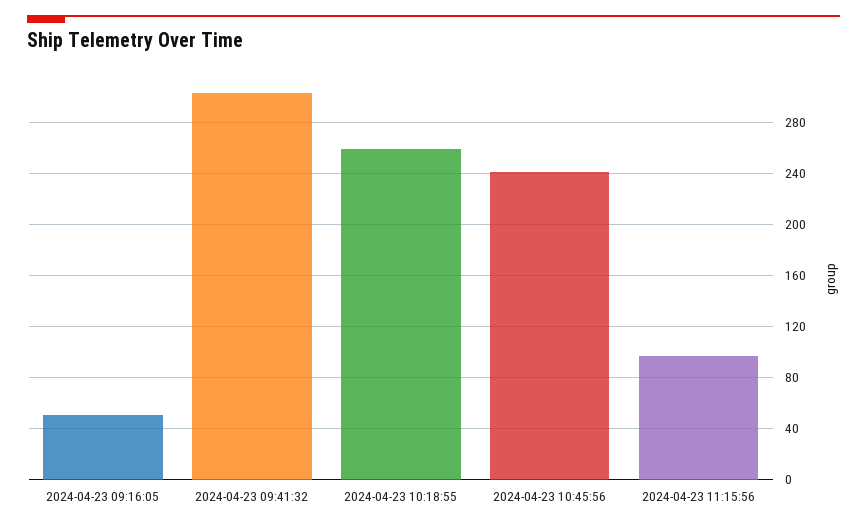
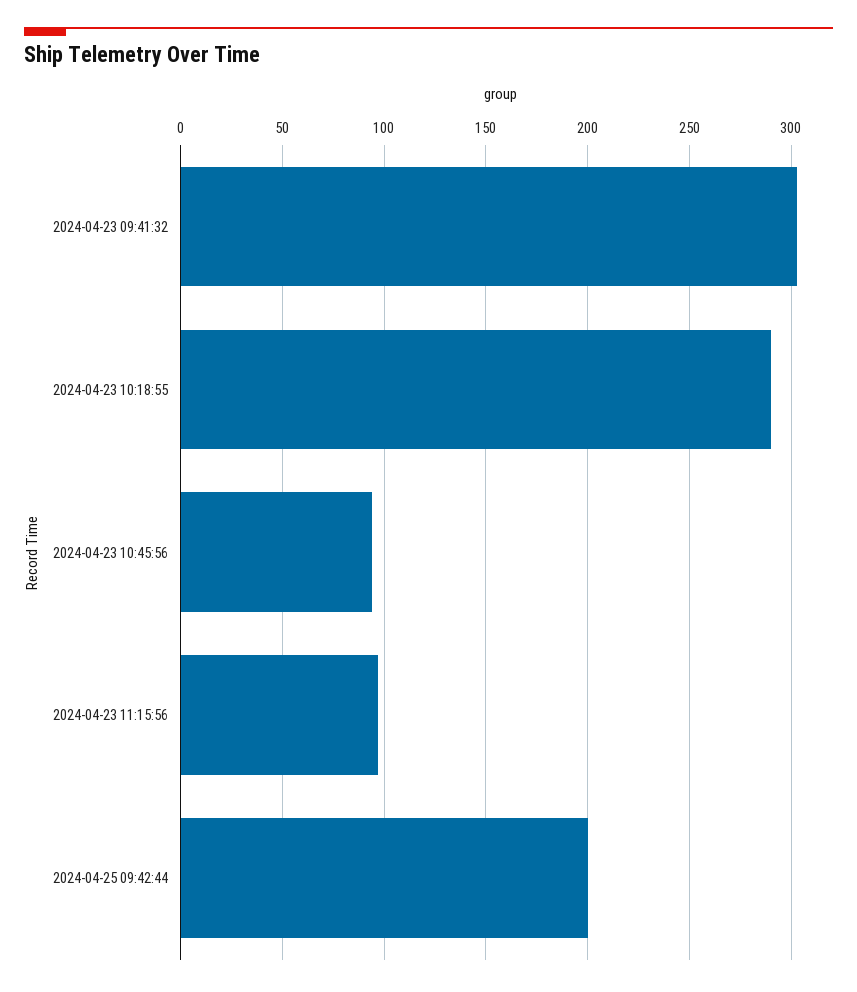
2024-04-23 09:16:05: 50 -> none
2024-04-23 10:18:55: 260 -> 290
2024-04-23 10:45:56: 240 -> 95
2024-04-25 09:42:44: none -> 200

